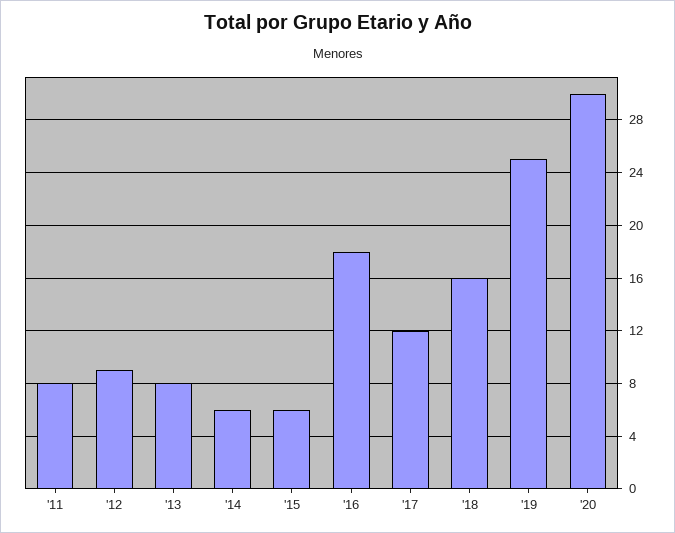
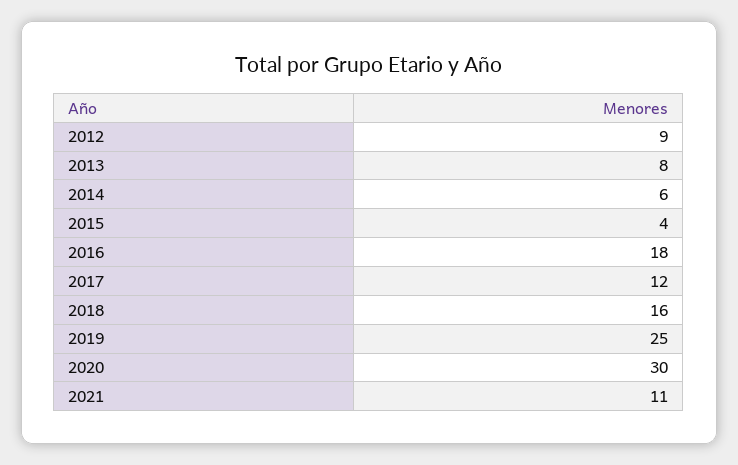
'11: 8 -> none
'15: 6 -> 4
2021: none -> 11

